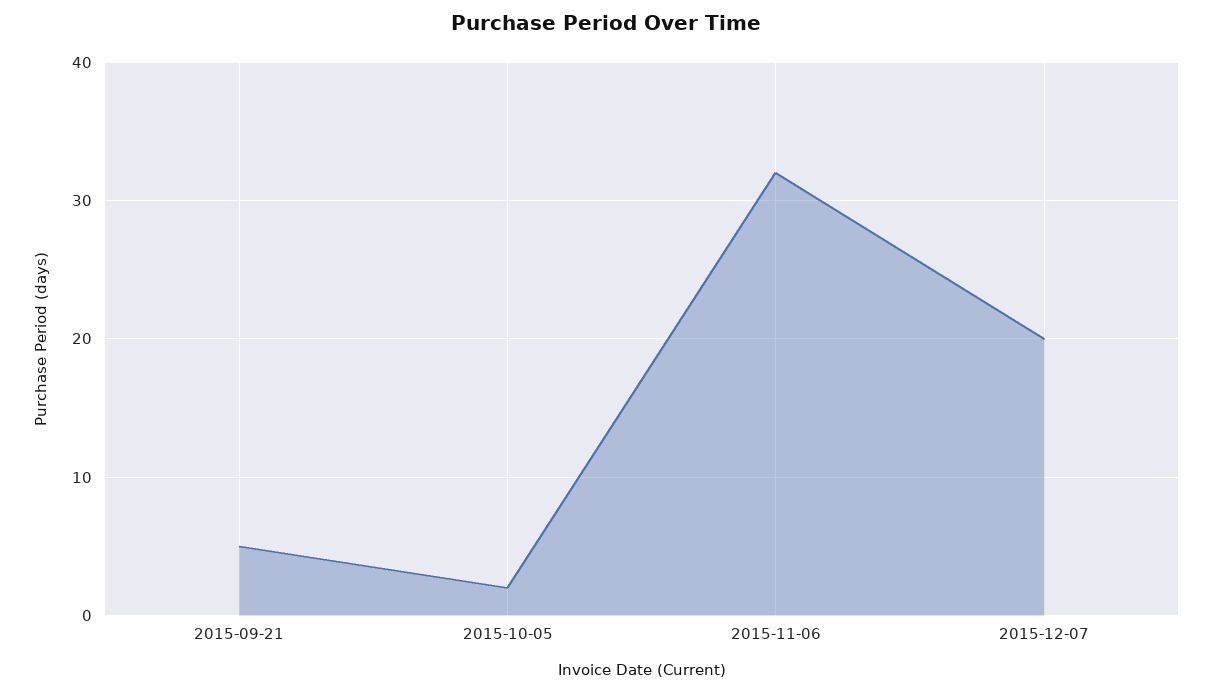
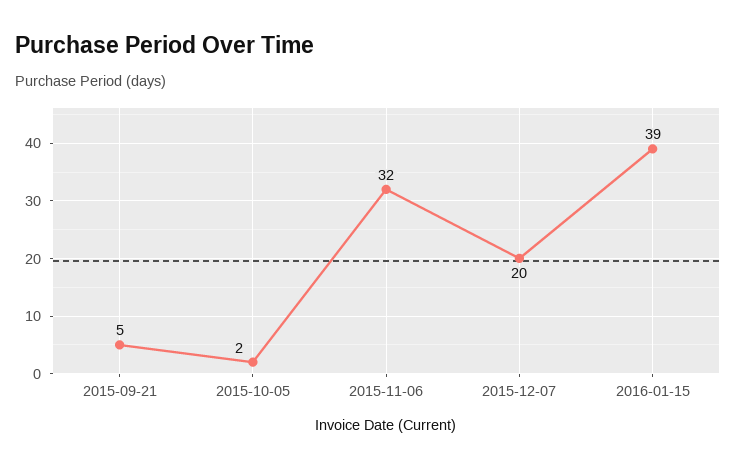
2016-01-15: none -> 39

